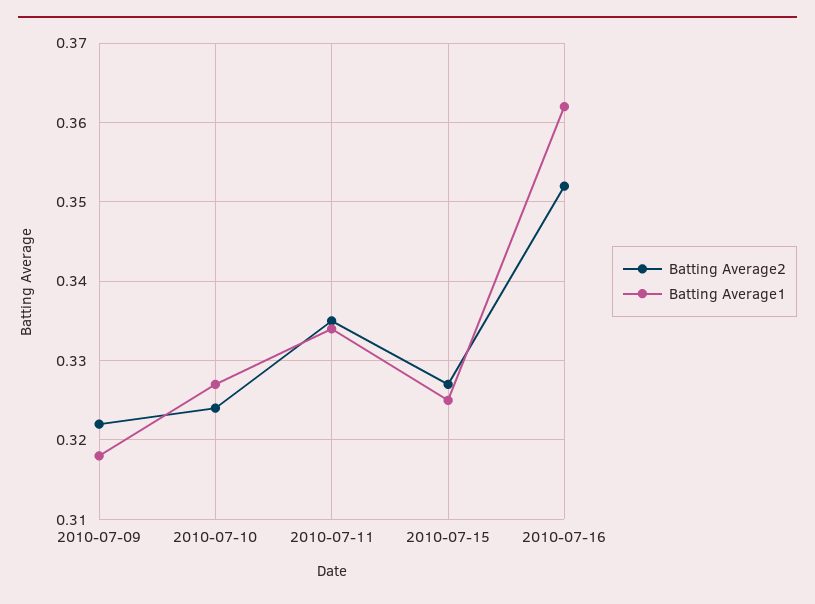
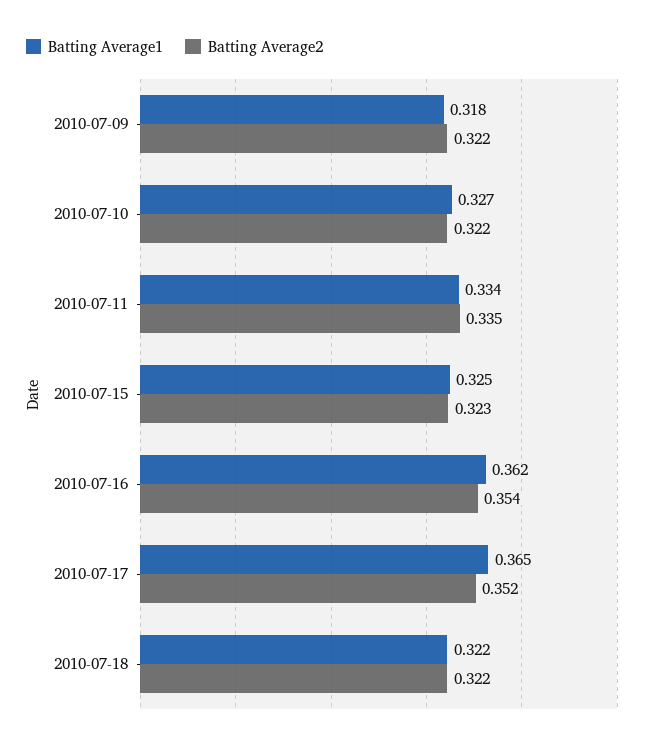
Batting Average2, 2010-07-10: 0.324 -> 0.322
Batting Average2, 2010-07-15: 0.327 -> 0.323
Batting Average2, 2010-07-16: 0.352 -> 0.354
Batting Average1, 2010-07-17: none -> 0.365
Batting Average2, 2010-07-17: none -> 0.352
Batting Average1, 2010-07-18: none -> 0.322
Batting Average2, 2010-07-18: none -> 0.322

